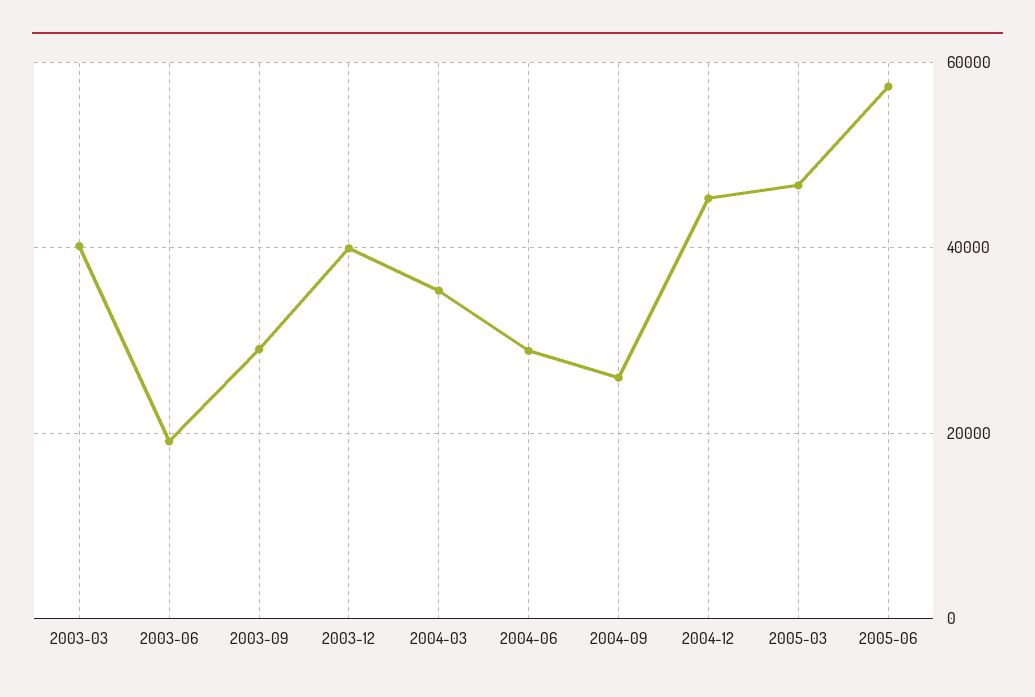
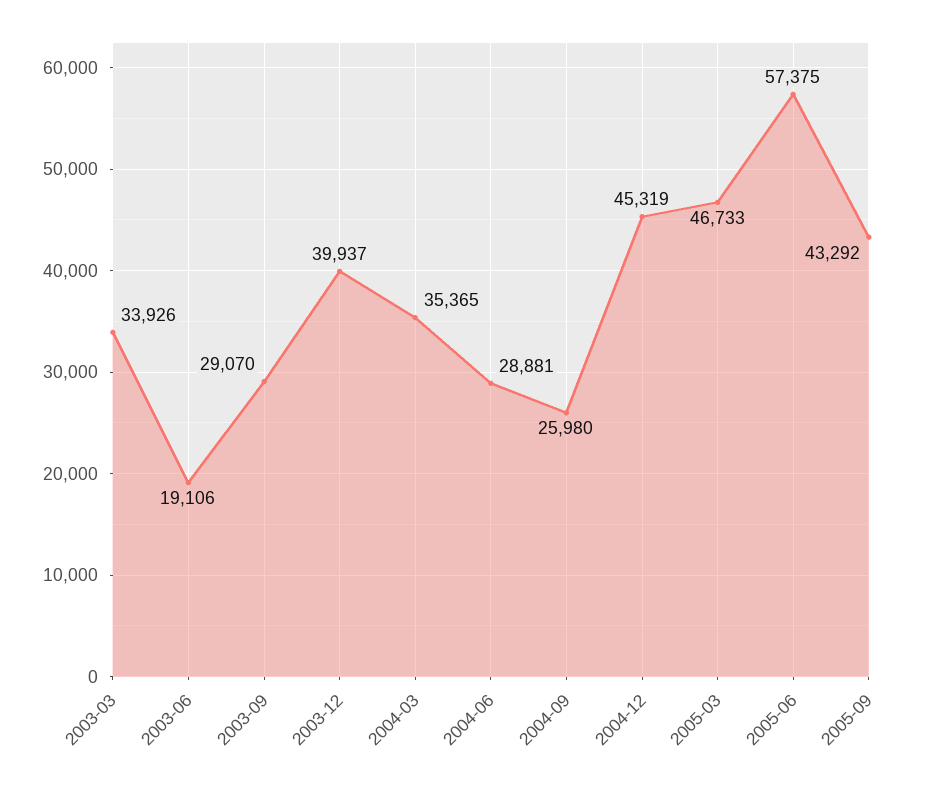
2003-03: 40000 -> 33926
2005-09: none -> 43292

